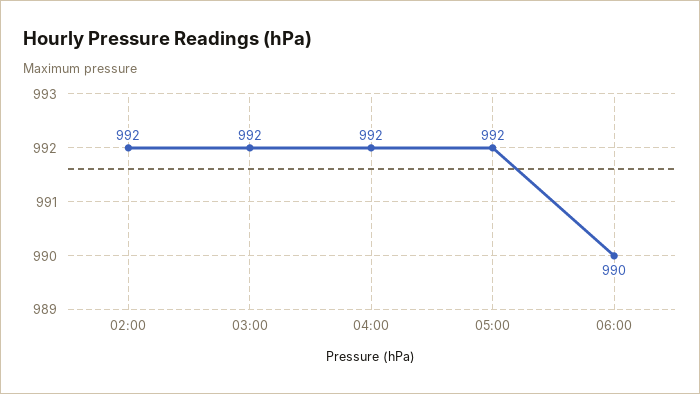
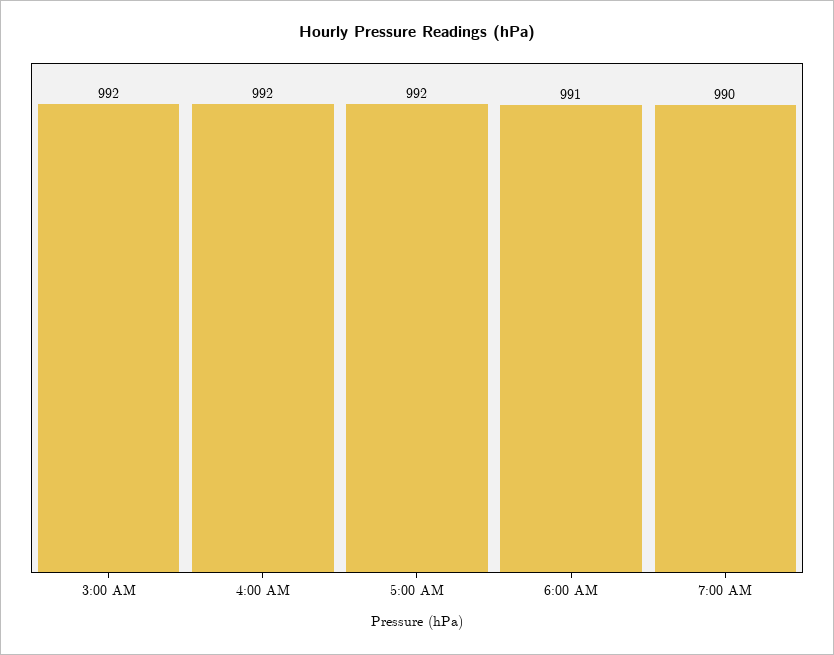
02:00: 992 -> none
06:00: 990 -> 991
7:00 AM: none -> 990

